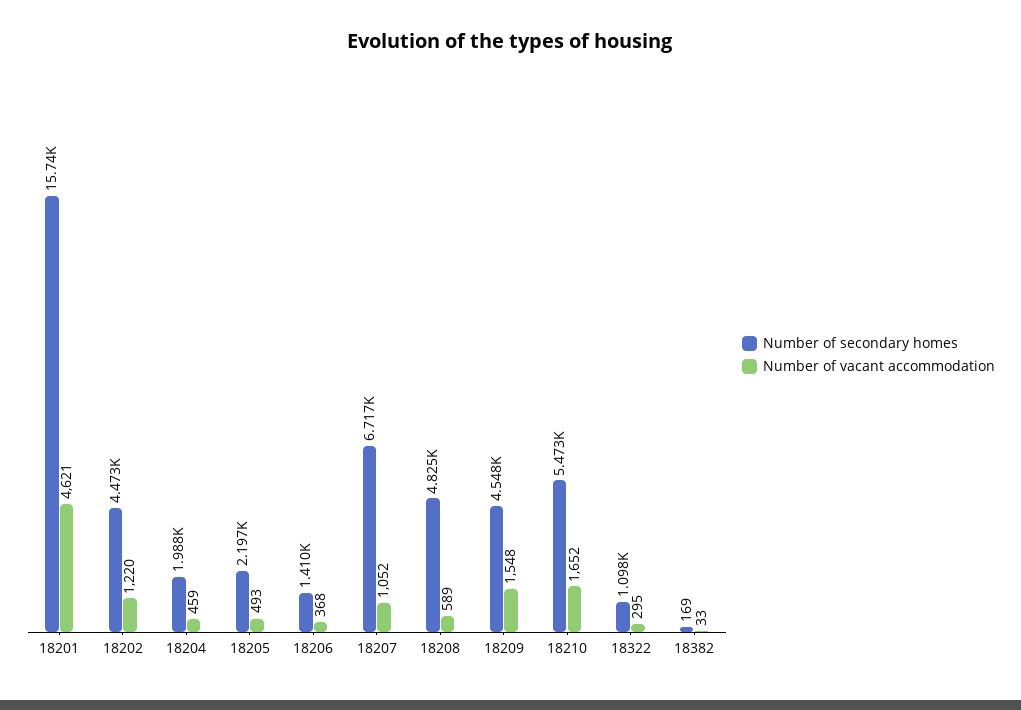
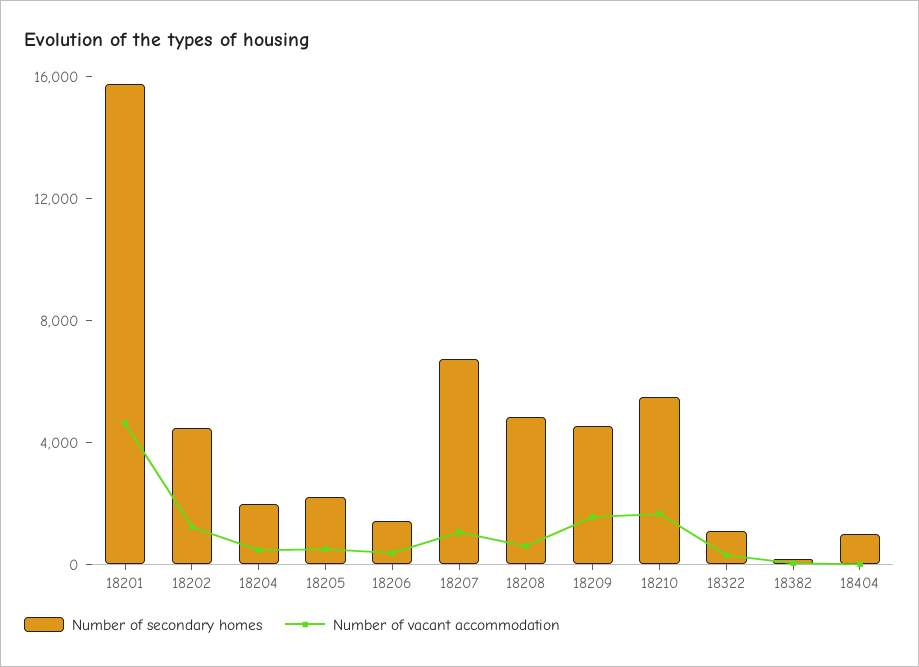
Number of secondary homes, 18404: none -> 1000
Number of vacant accommodation, 18404: none -> 0

